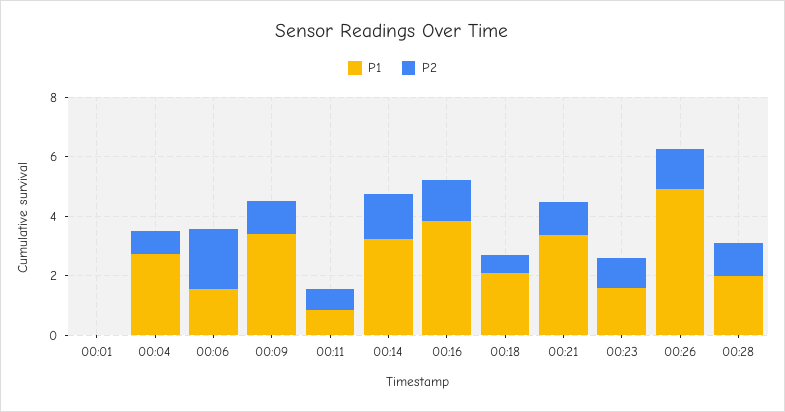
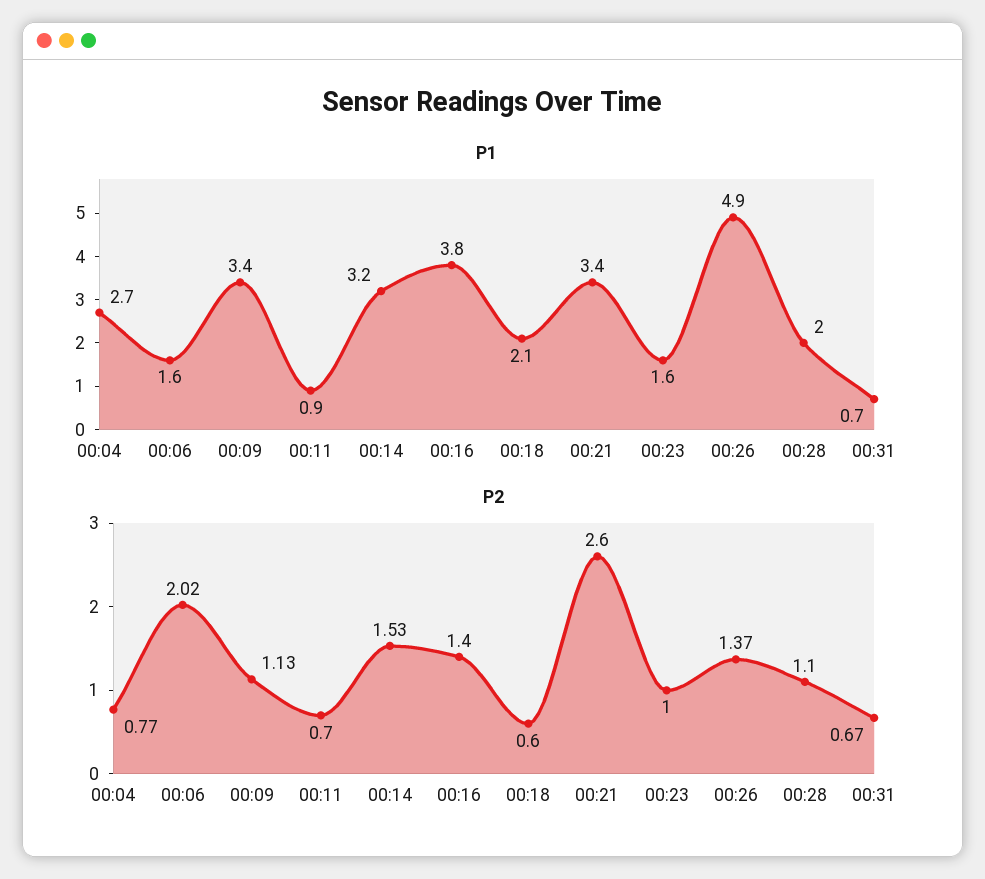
P1, 00:01: 0 -> none
P2, 00:01: 0 -> none
P2, 00:21: 1 -> 2.6
P1, 00:31: none -> 0.7
P2, 00:31: none -> 0.67

